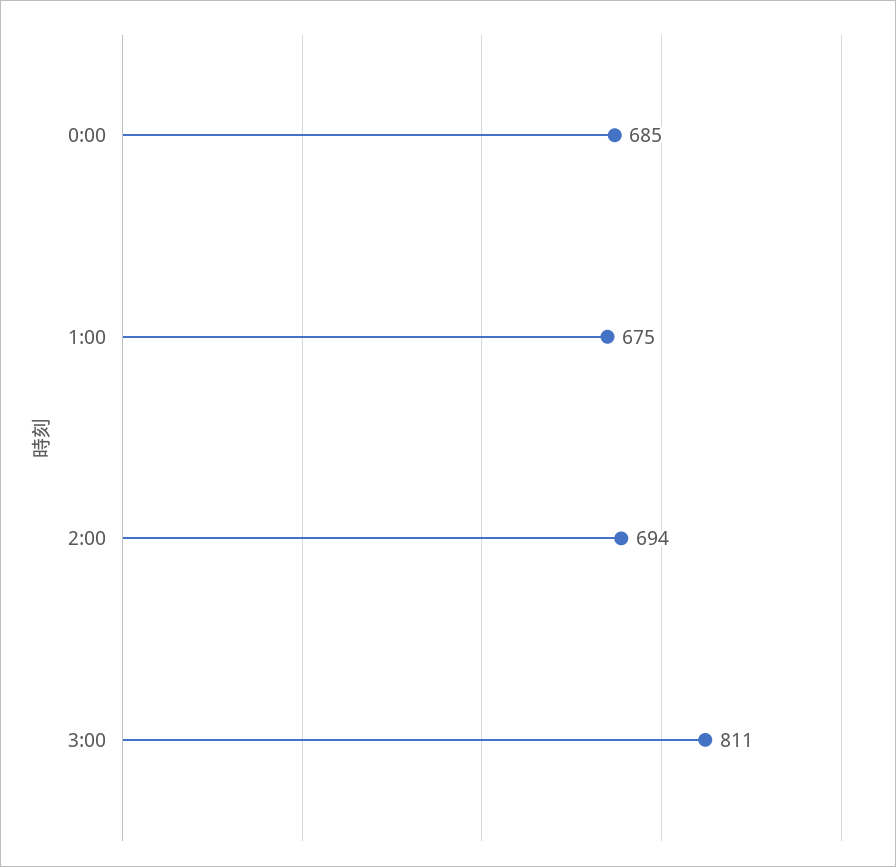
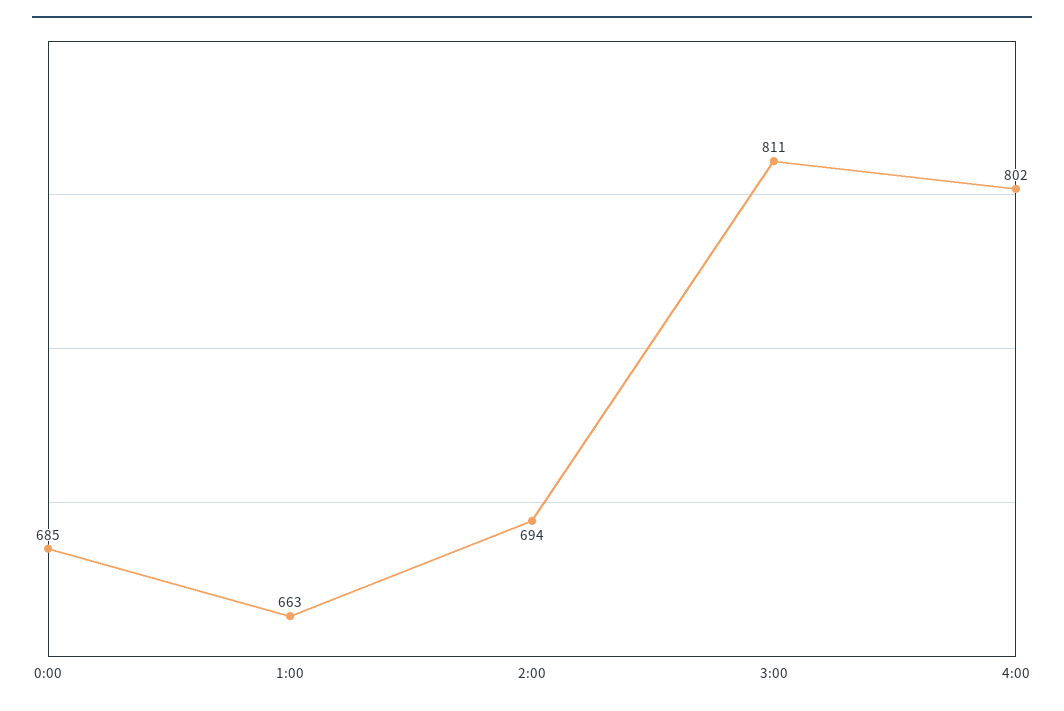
1:00: 675 -> 663
4:00: none -> 802

